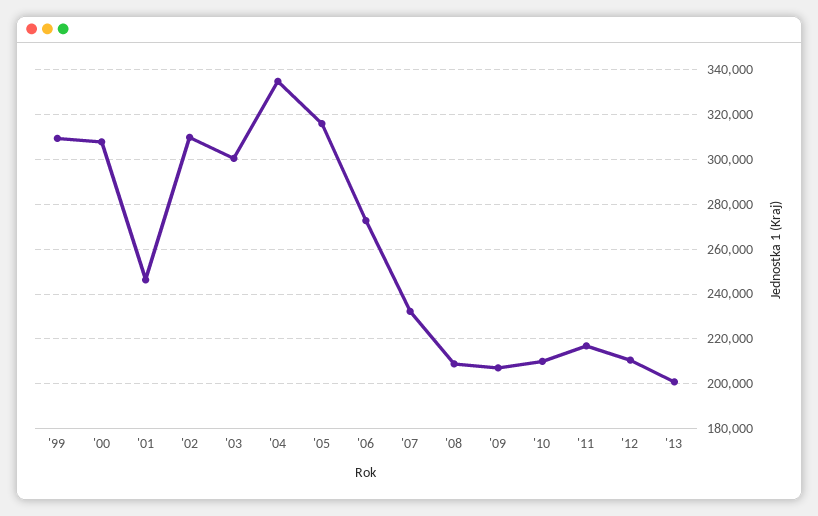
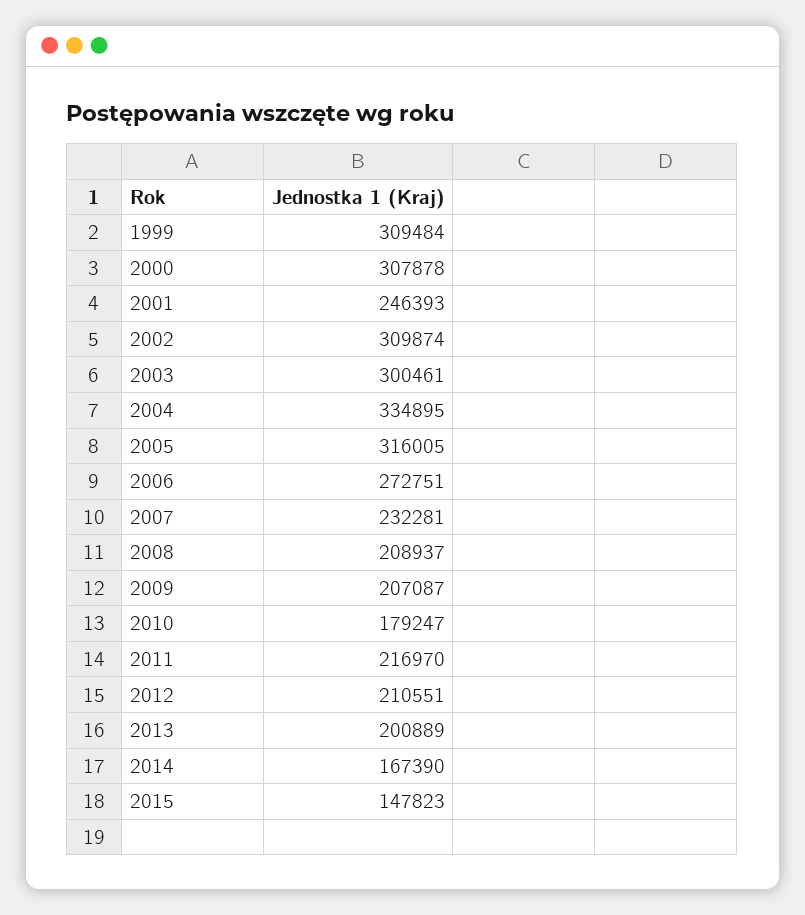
'10: 210000 -> 179247
2014: none -> 167390
2015: none -> 147823

